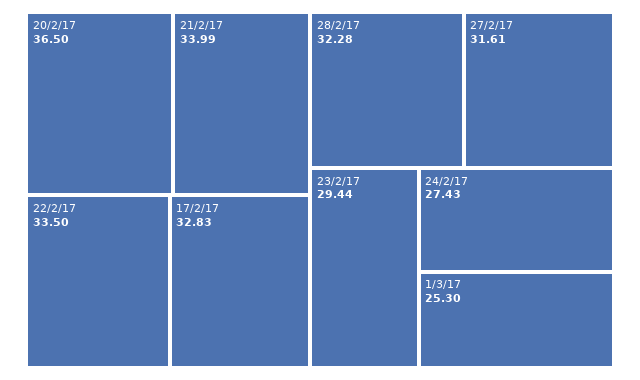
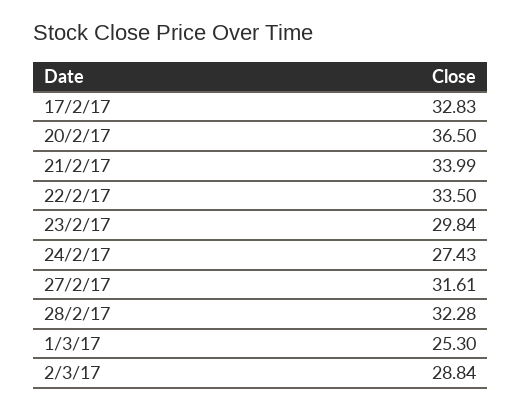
23/2/17: 29.44 -> 29.84
2/3/17: none -> 28.84

